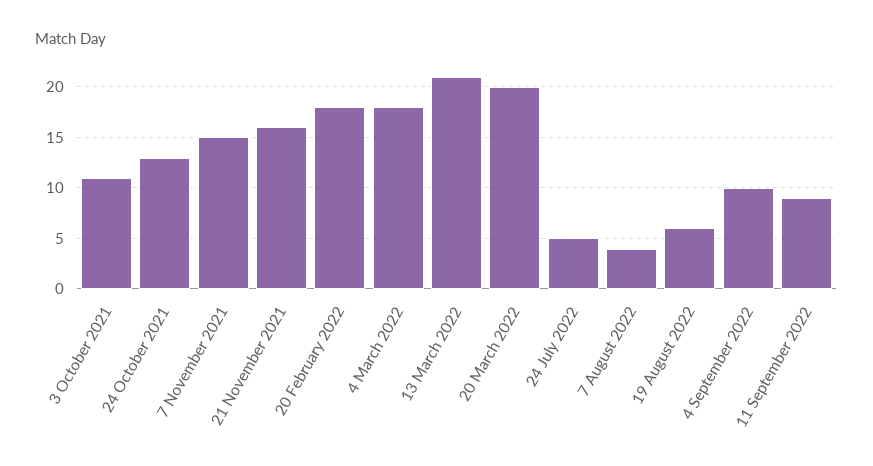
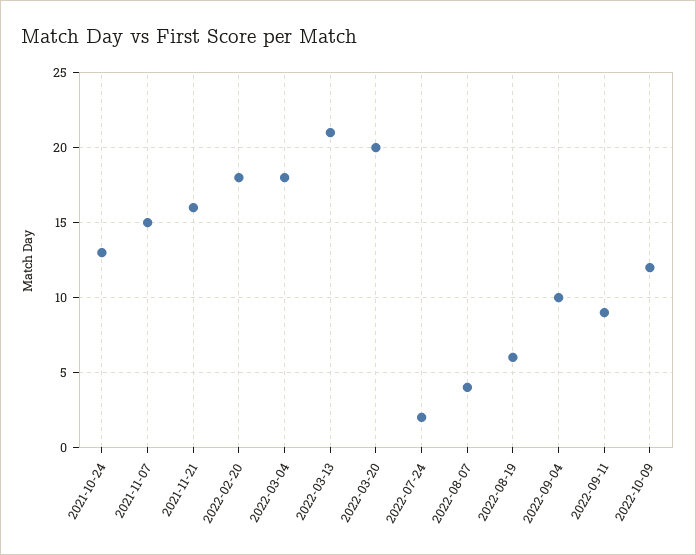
3 October 2021: 11 -> none
24 July 2022: 5 -> 2
2022-10-09: none -> 12

